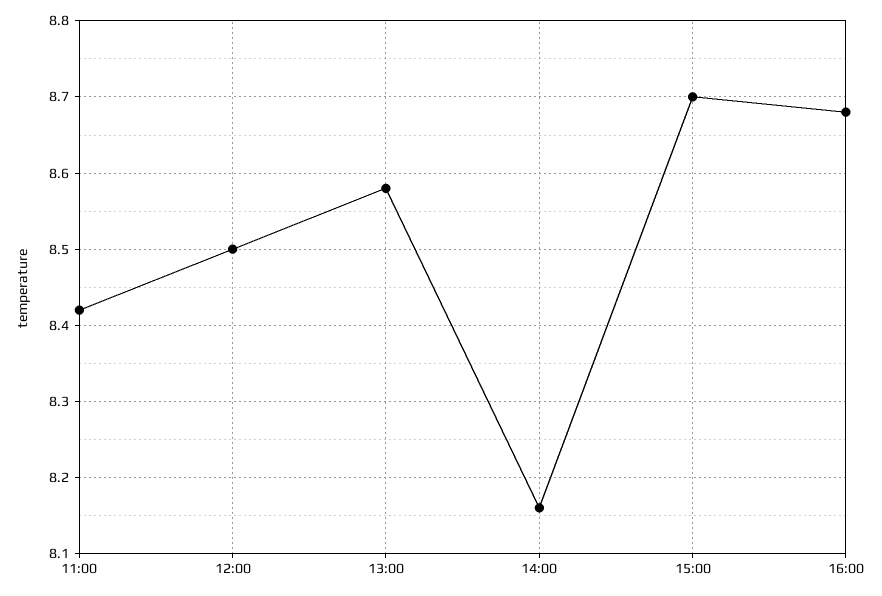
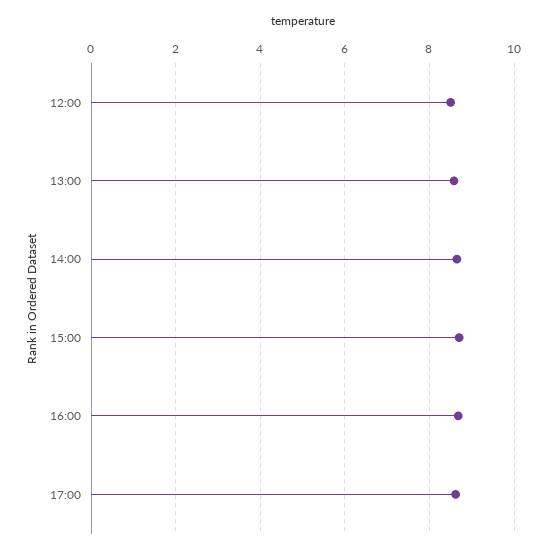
11:00: 8.42 -> none
14:00: 8.16 -> 8.6
17:00: none -> 8.6

